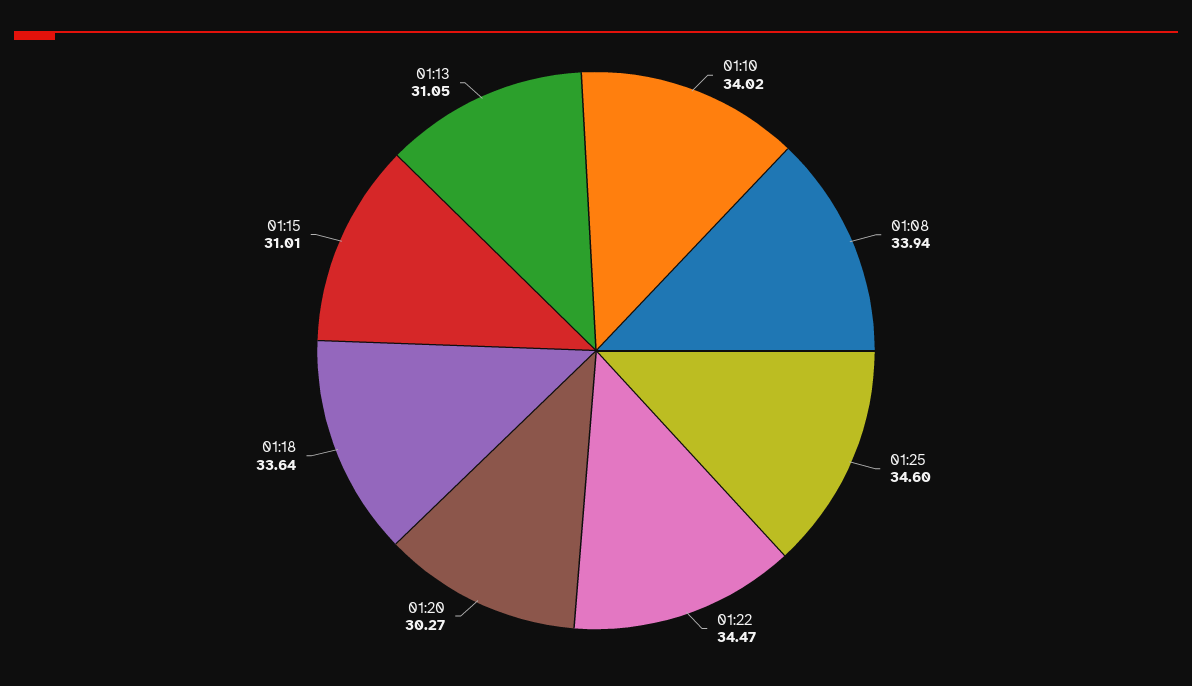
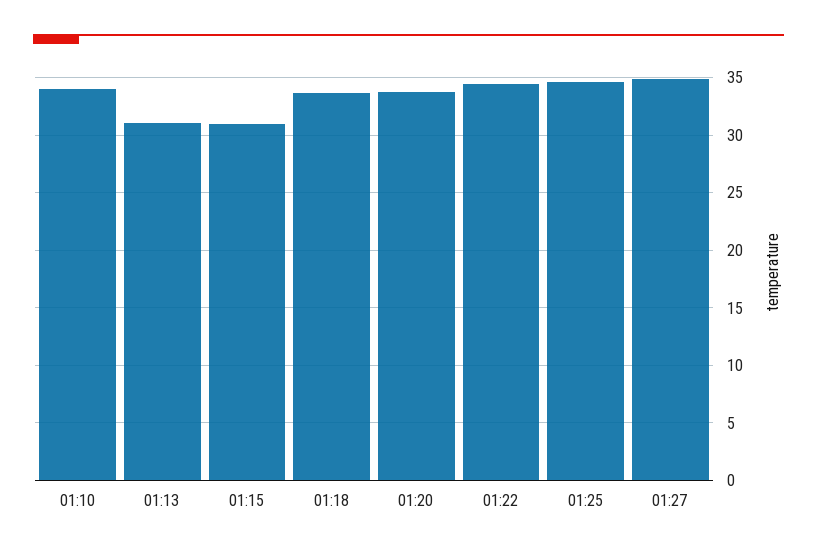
01:08: 33.94 -> none
01:20: 30.27 -> 34
01:27: none -> 35

